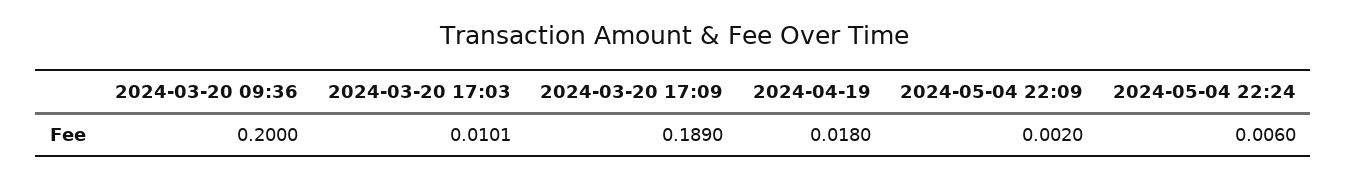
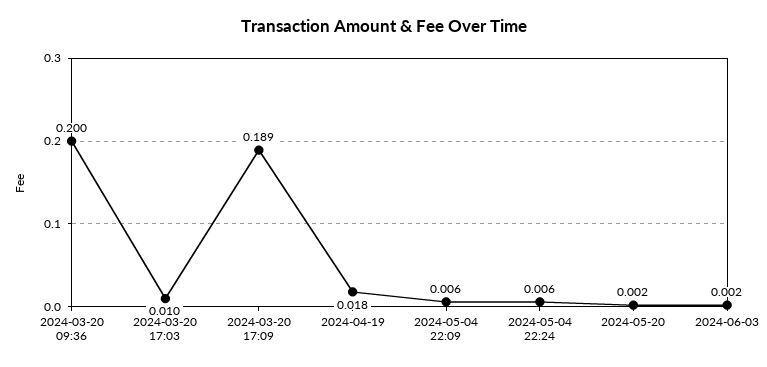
2024-05-04 22:09: 0.002 -> 0.006
2024-05-20: none -> 0.002
2024-06-03: none -> 0.002

